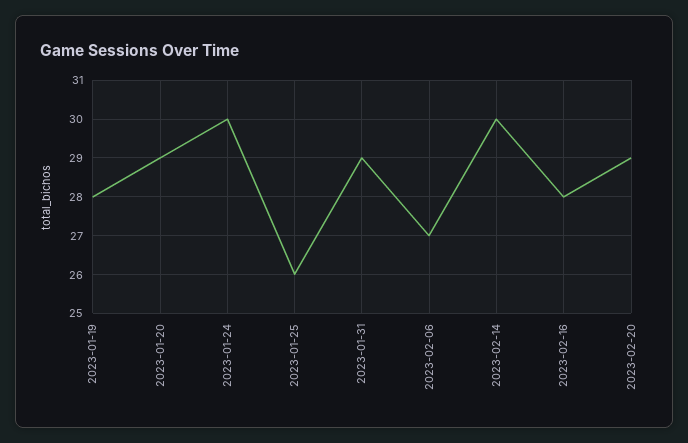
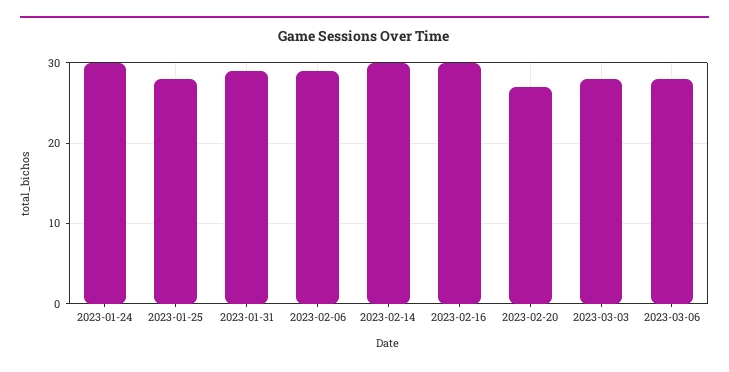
2023-01-19: 28 -> none
2023-01-20: 29 -> none
2023-01-25: 26 -> 28
2023-02-06: 27 -> 29
2023-02-16: 28 -> 30
2023-02-20: 29 -> 27
2023-03-03: none -> 28
2023-03-06: none -> 28

